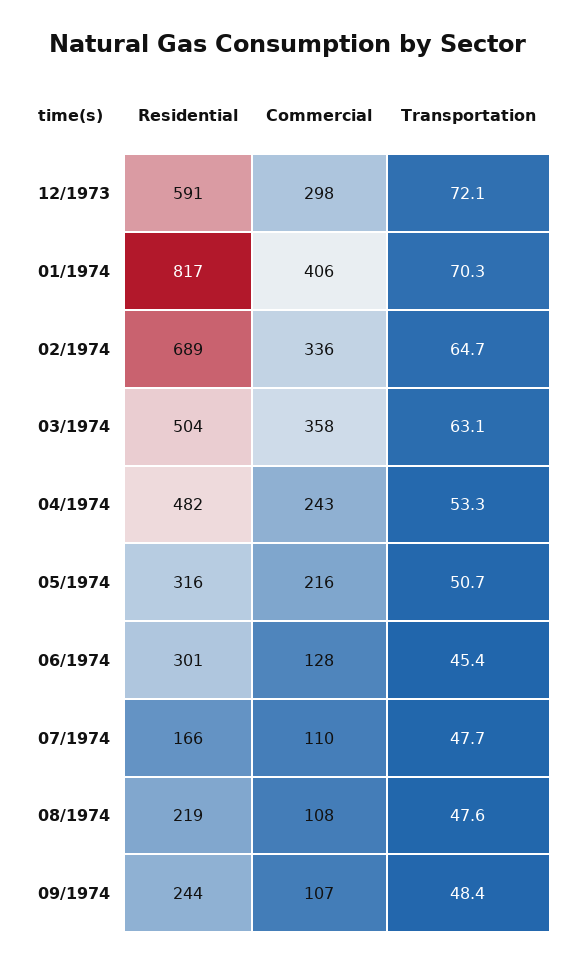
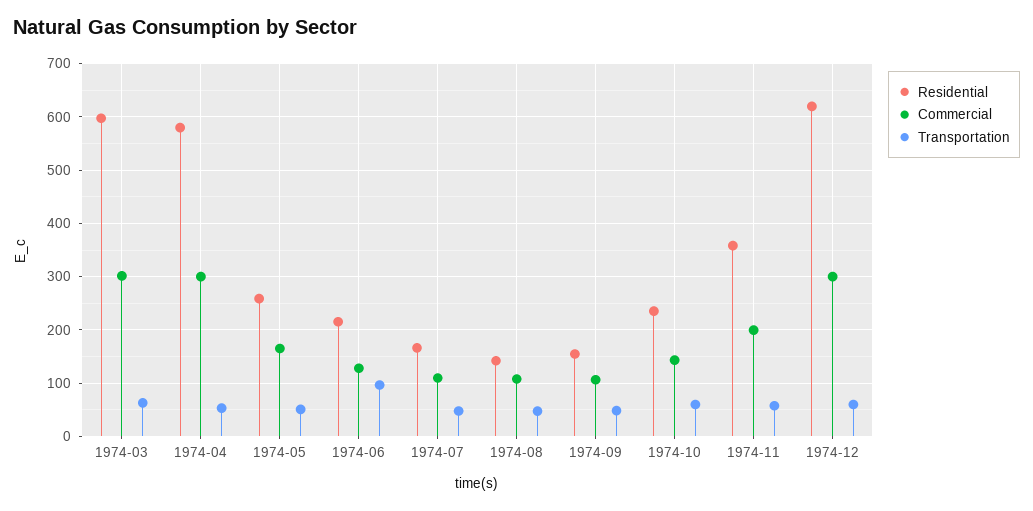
Residential, 12/1973: 591 -> none
Commercial, 12/1973: 298 -> none
Transportation, 12/1973: 72.1 -> none
Residential, 01/1974: 817 -> none
Commercial, 01/1974: 406 -> none
Transportation, 01/1974: 70.3 -> none
Residential, 02/1974: 689 -> none
Commercial, 02/1974: 336 -> none
Transportation, 02/1974: 64.7 -> none
Residential, 03/1974: 504 -> 600
Commercial, 03/1974: 358 -> 300
Residential, 04/1974: 482 -> 580
Commercial, 04/1974: 243 -> 300
Residential, 05/1974: 316 -> 260
Commercial, 05/1974: 216 -> 160
Residential, 06/1974: 301 -> 220
Transportation, 06/1974: 45.4 -> 100
Residential, 08/1974: 219 -> 140
Residential, 09/1974: 244 -> 160
Residential, 1974-10: none -> 240
Commercial, 1974-10: none -> 140
Transportation, 1974-10: none -> 60
Residential, 1974-11: none -> 360
Commercial, 1974-11: none -> 200
Transportation, 1974-11: none -> 60
Residential, 1974-12: none -> 620
Commercial, 1974-12: none -> 300
Transportation, 1974-12: none -> 60

